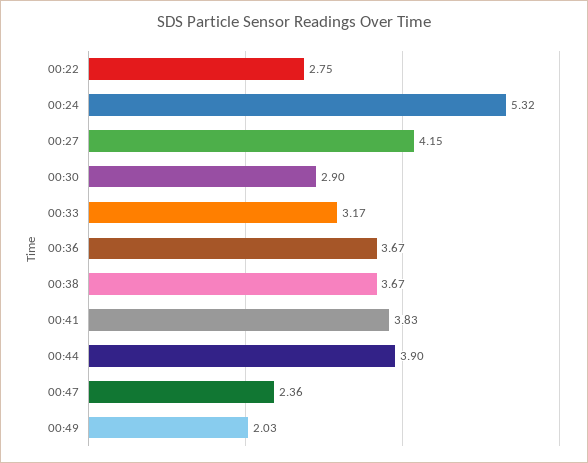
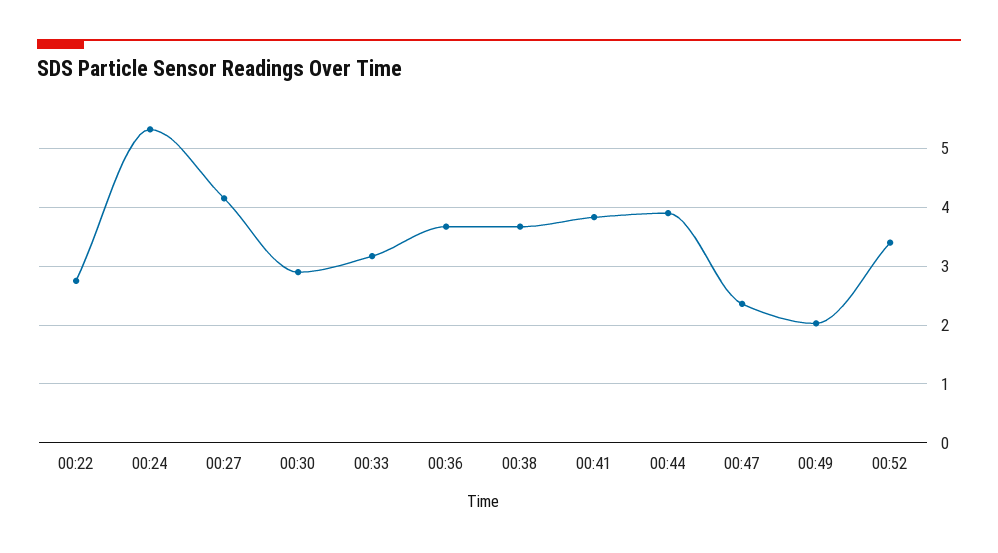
00:52: none -> 3.4

